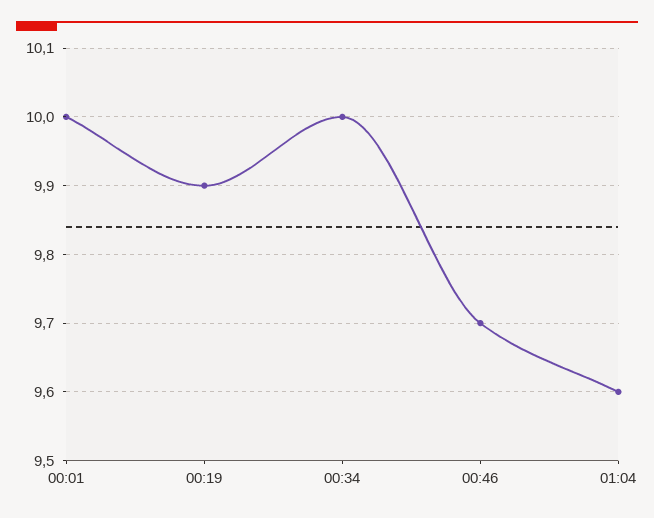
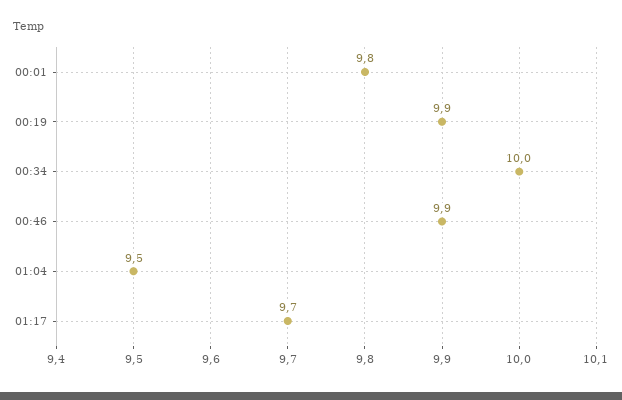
00:01: 10 -> 9.8
00:46: 9.7 -> 9.9
01:04: 9.6 -> 9.5
01:17: none -> 9.7

